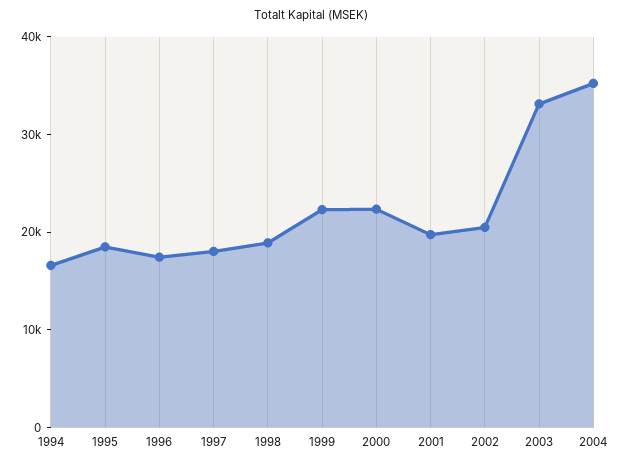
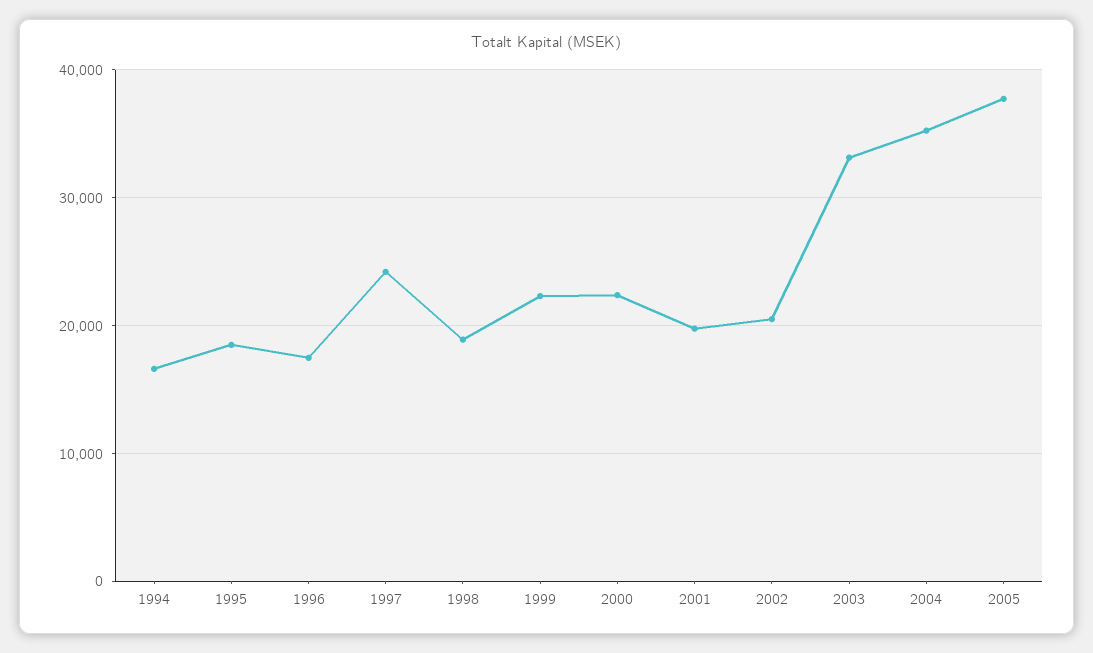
1997: 18000 -> 24000
2005: none -> 38000

